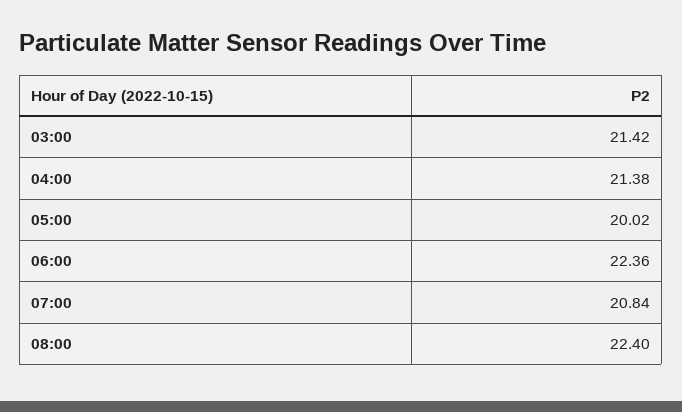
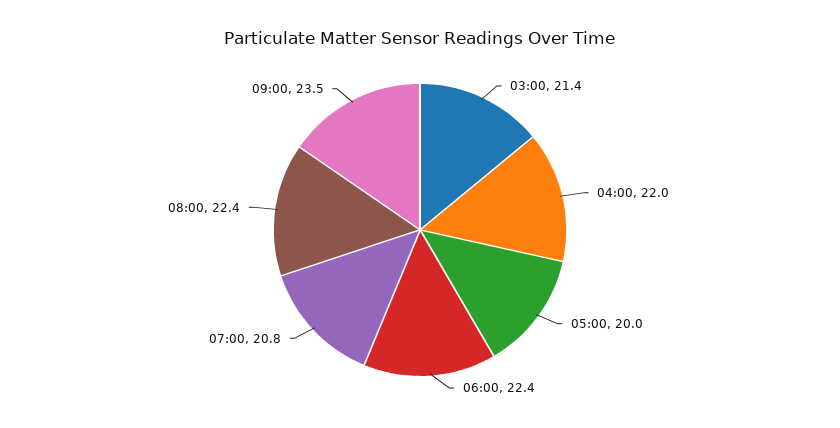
04:00: 21.38 -> 22
09:00: none -> 23.5

